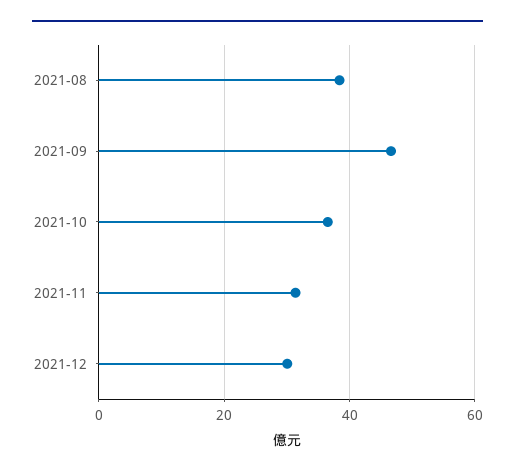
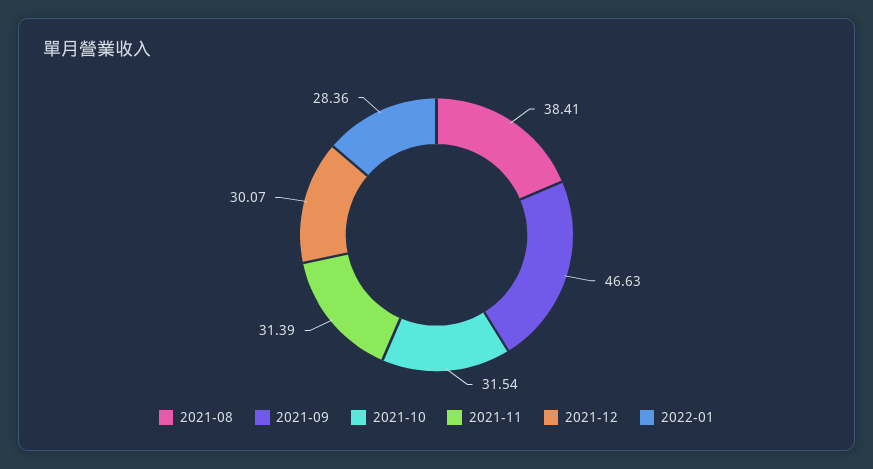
2021-10: 36 -> 31.54
2022-01: none -> 28.36

